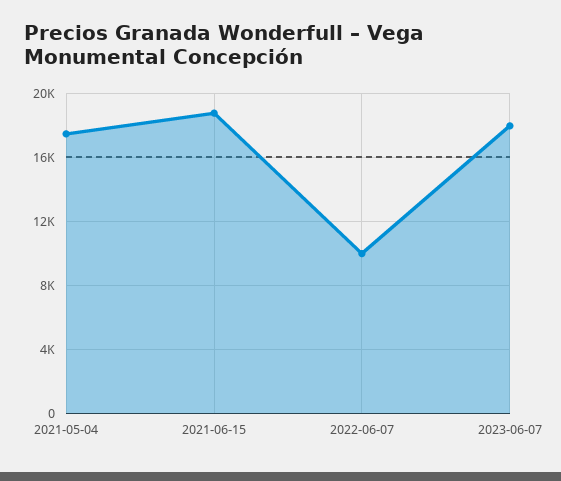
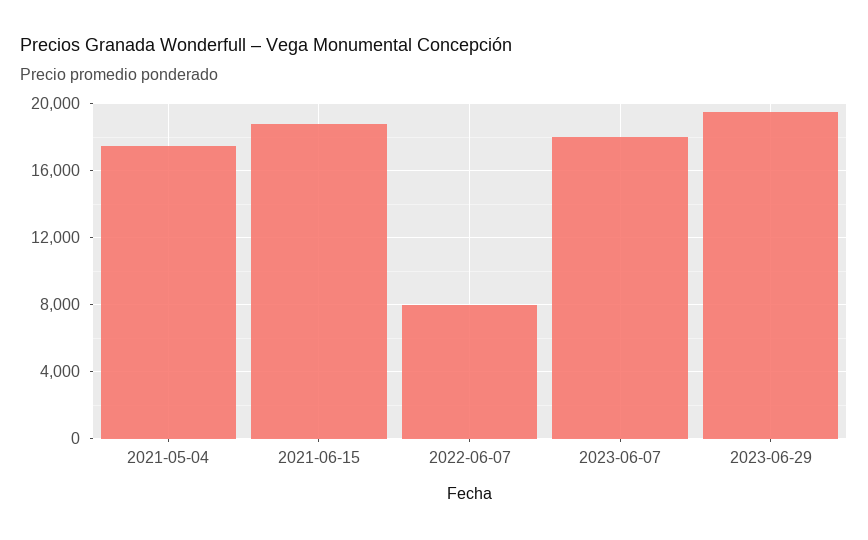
2022-06-07: 10000 -> 8000
2023-06-29: none -> 19500

